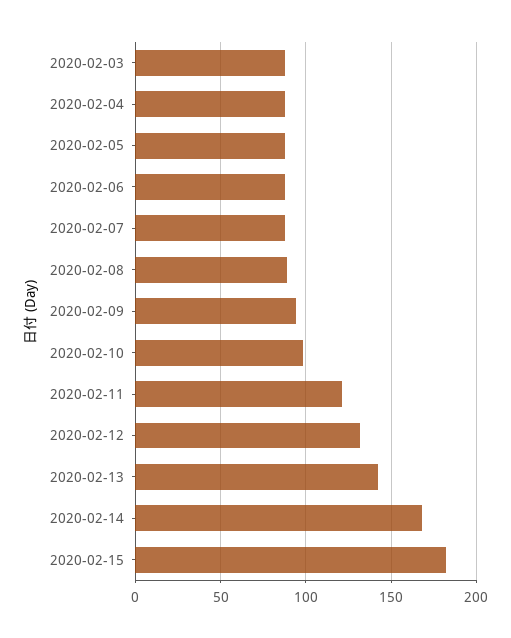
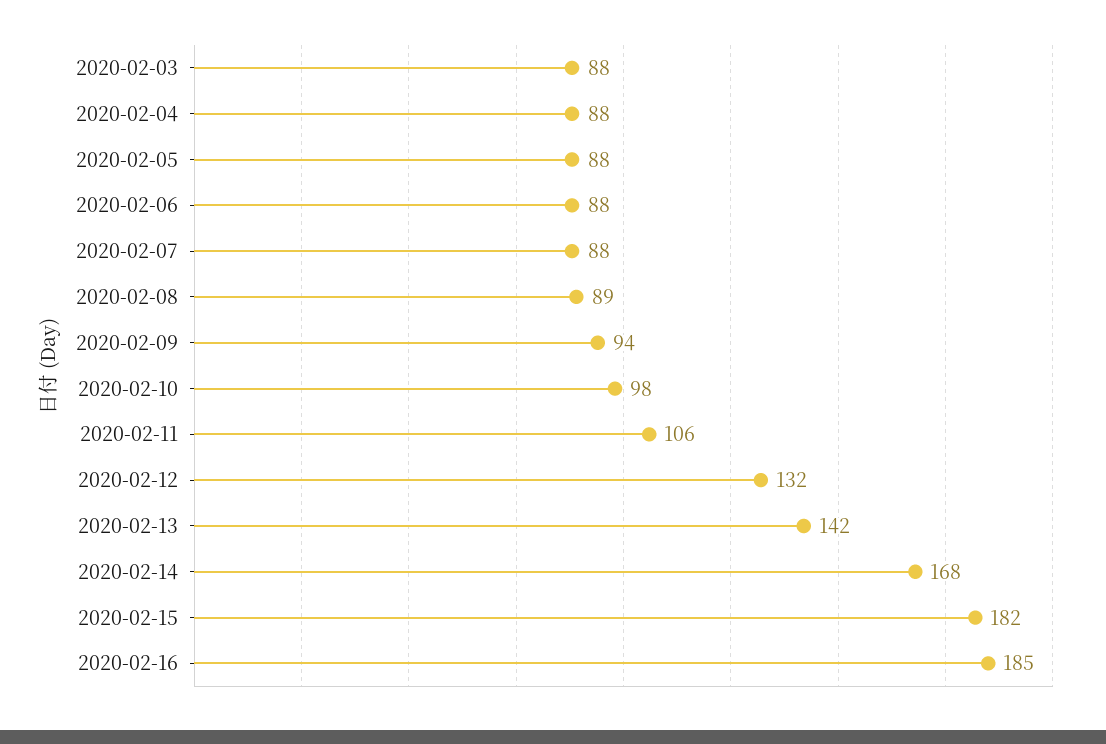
2020-02-11: 120 -> 106
2020-02-16: none -> 185

